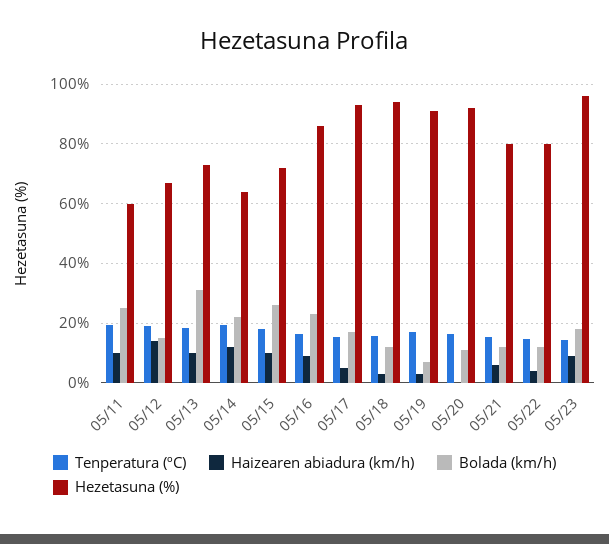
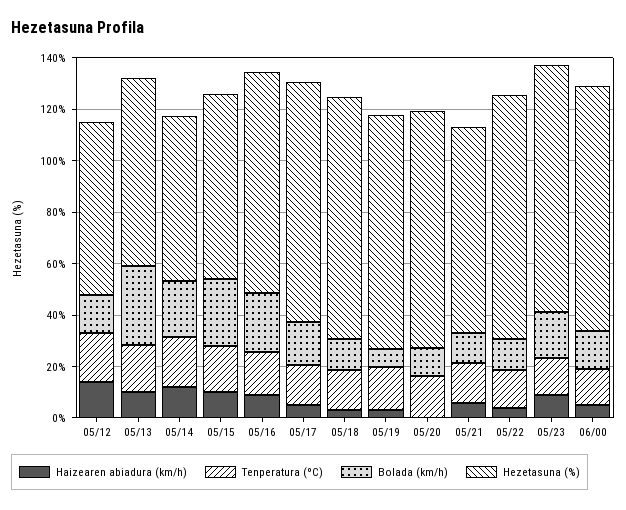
Tenperatura (ºC), 05/11: 20 -> none
Haizearen abiadura (km/h), 05/11: 10 -> none
Bolada (km/h), 05/11: 25 -> none
Hezetasuna (%), 05/11: 60 -> none
Hezetasuna (%), 05/22: 80 -> 95
Haizearen abiadura (km/h), 06/00: none -> 5
Tenperatura (ºC), 06/00: none -> 15
Bolada (km/h), 06/00: none -> 15
Hezetasuna (%), 06/00: none -> 95

